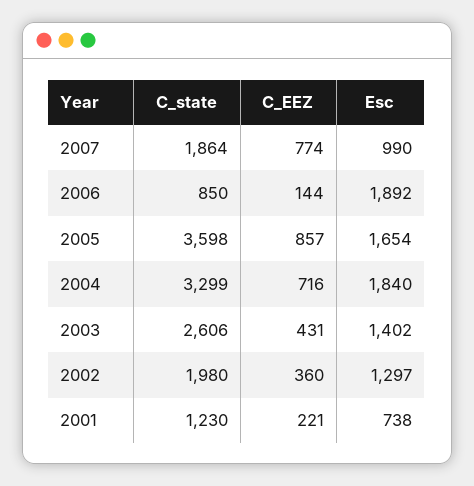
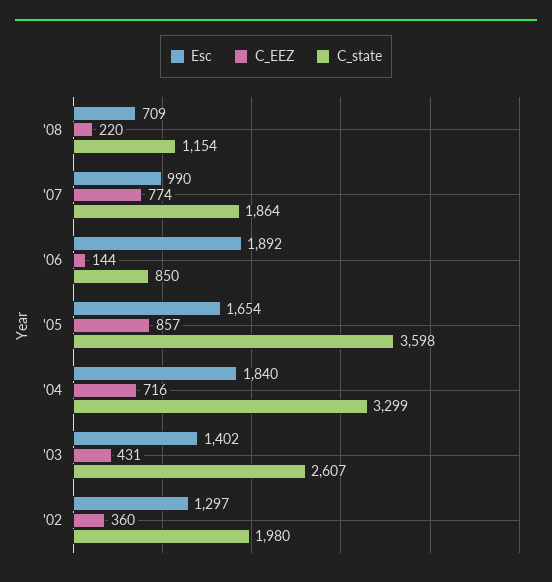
C_state, 2003: 2606 -> 2607
C_state, 2001: 1230 -> none
C_EEZ, 2001: 221 -> none
Esc, 2001: 738 -> none
Esc, '08: none -> 709
C_EEZ, '08: none -> 220
C_state, '08: none -> 1154

